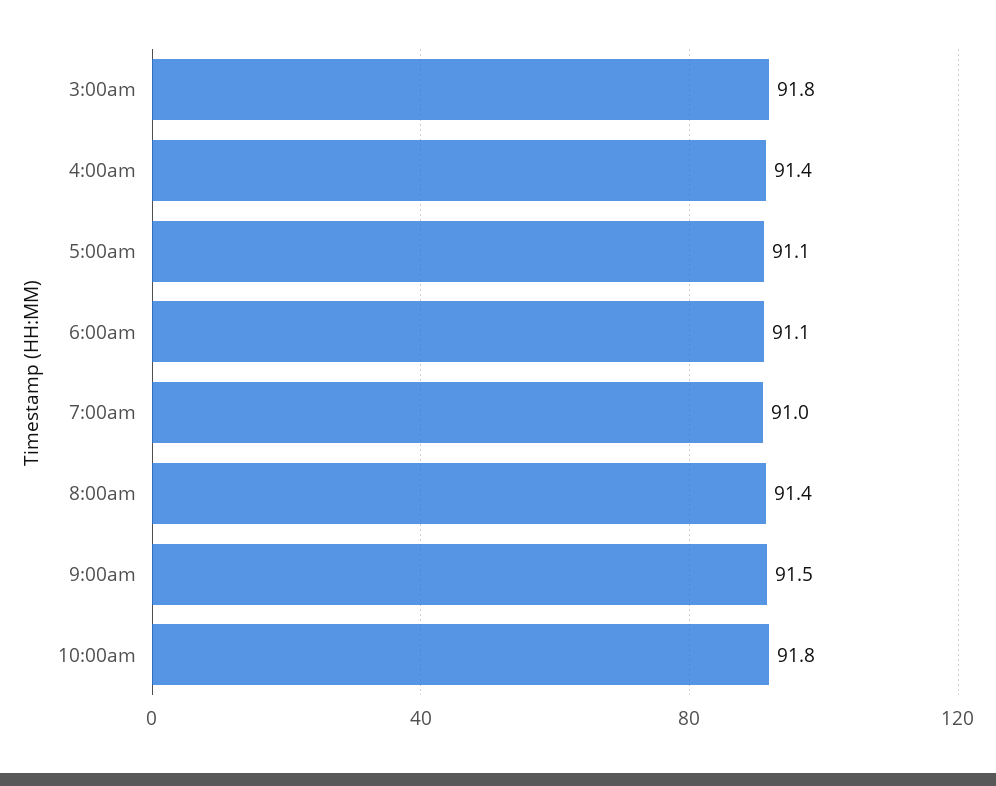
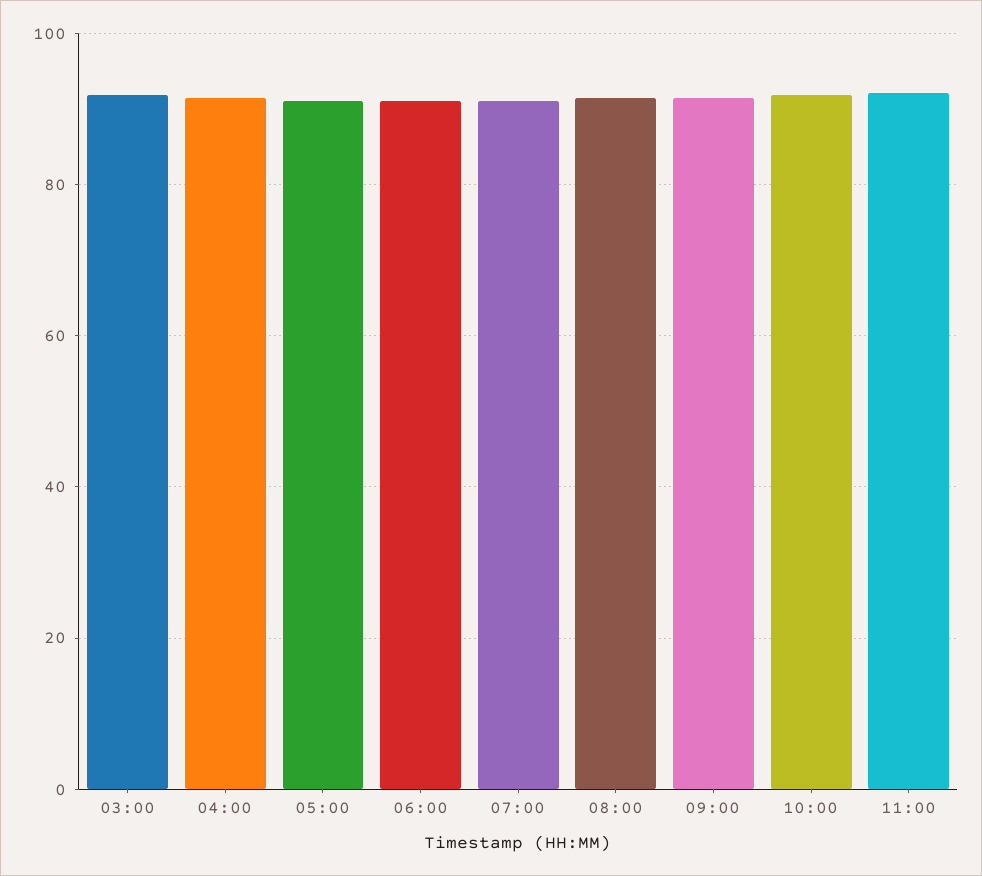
11:00: none -> 92

